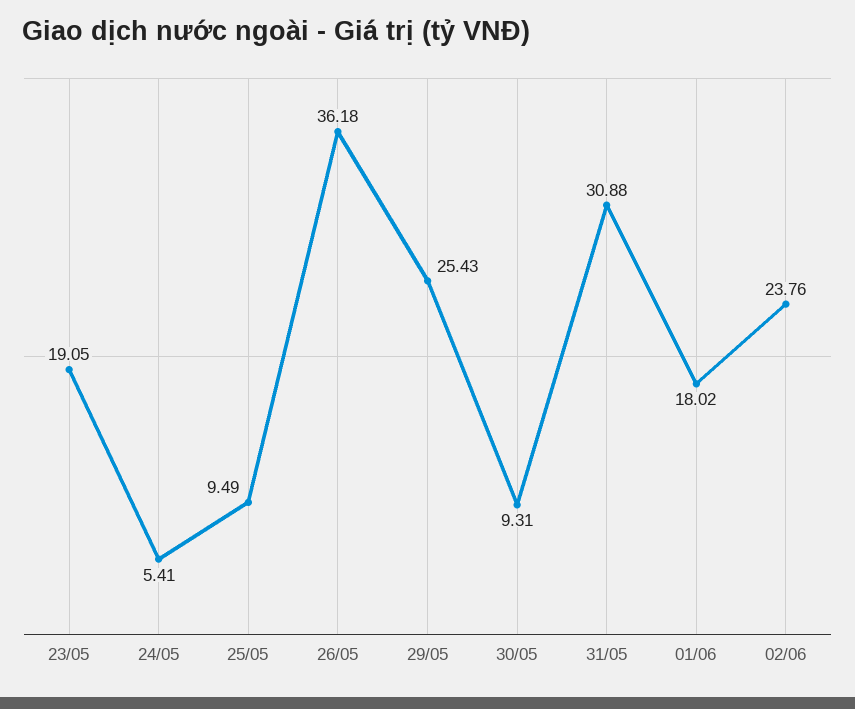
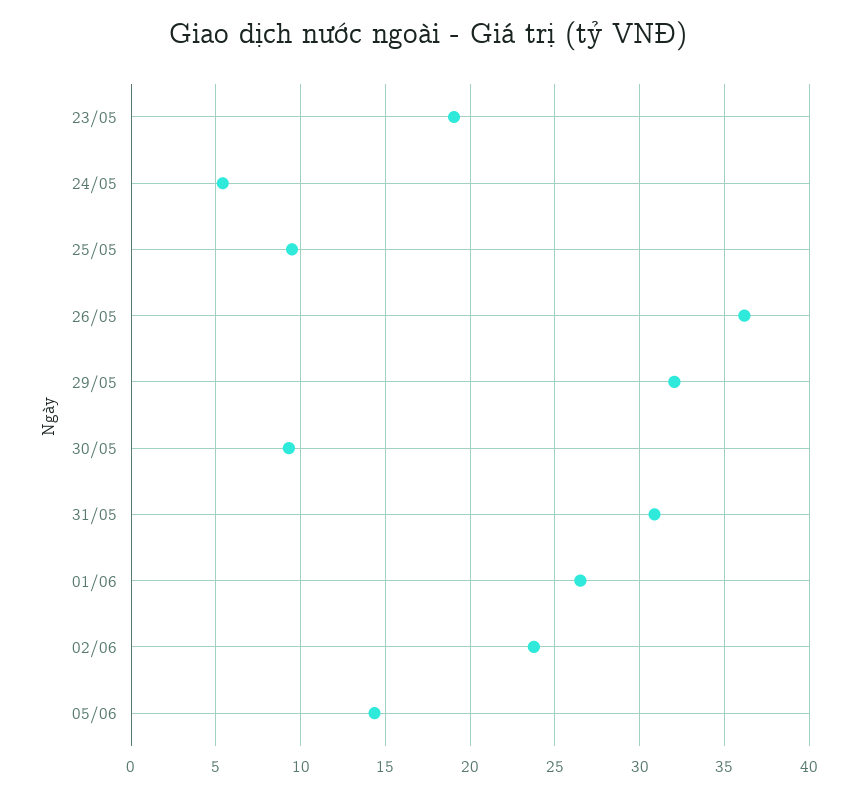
29/05: 25.43 -> 32
01/06: 18.02 -> 26.5
05/06: none -> 14.5

